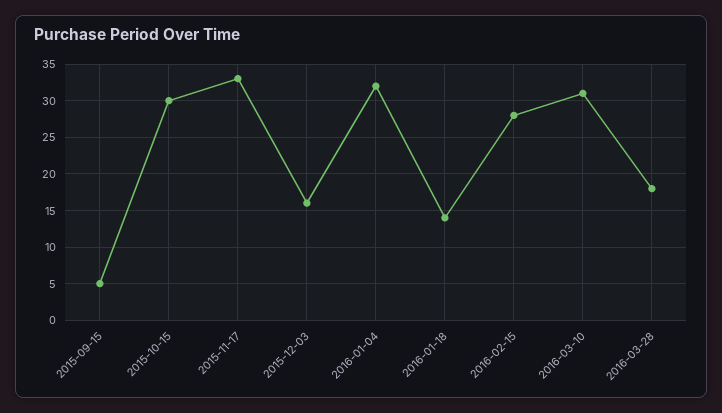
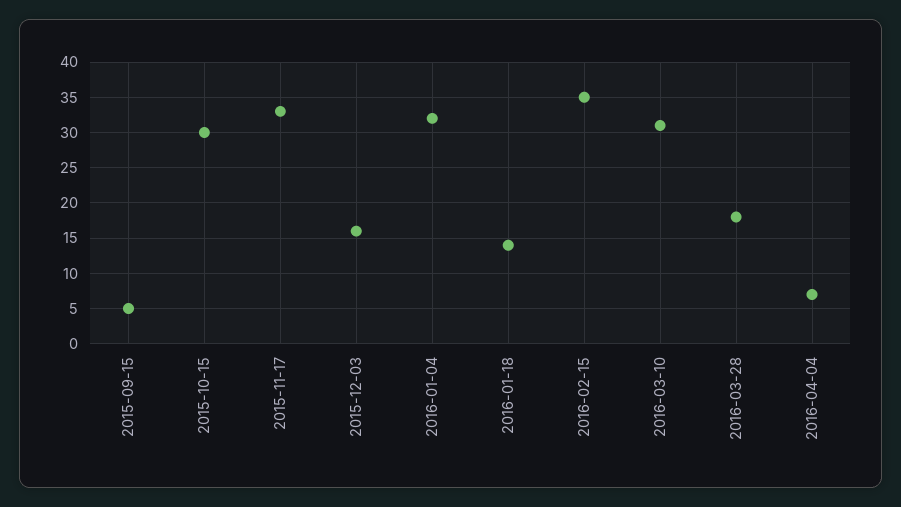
2016-02-15: 28 -> 35
2016-04-04: none -> 7

